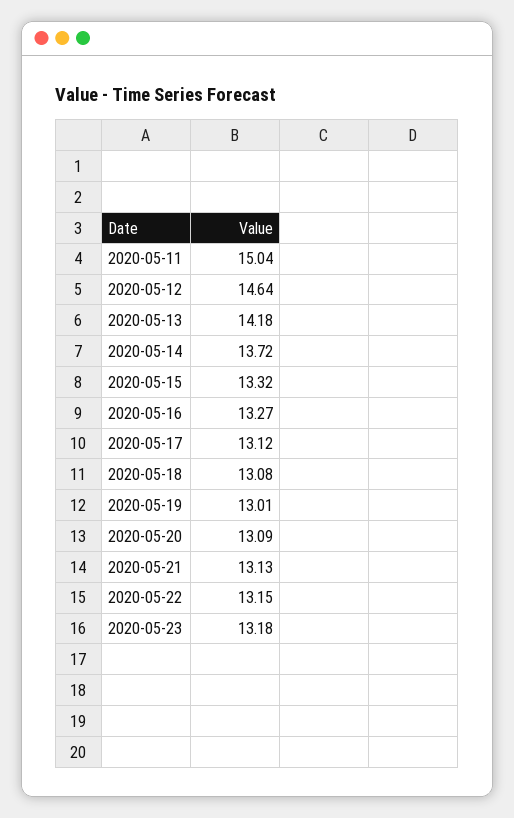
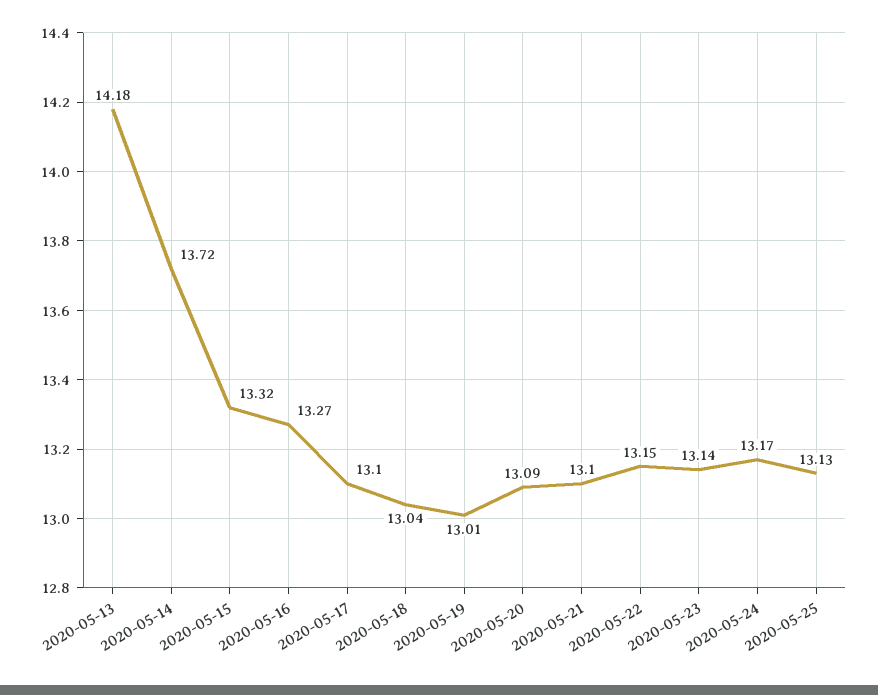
2020-05-11: 15.04 -> none
2020-05-12: 14.64 -> none
2020-05-17: 13.12 -> 13.1
2020-05-18: 13.08 -> 13.04
2020-05-21: 13.13 -> 13.1
2020-05-23: 13.18 -> 13.14
2020-05-24: none -> 13.17
2020-05-25: none -> 13.13

